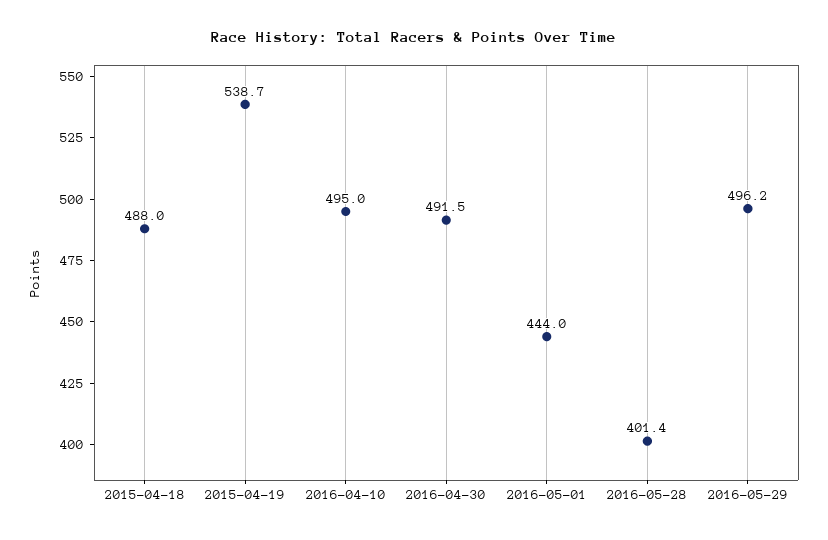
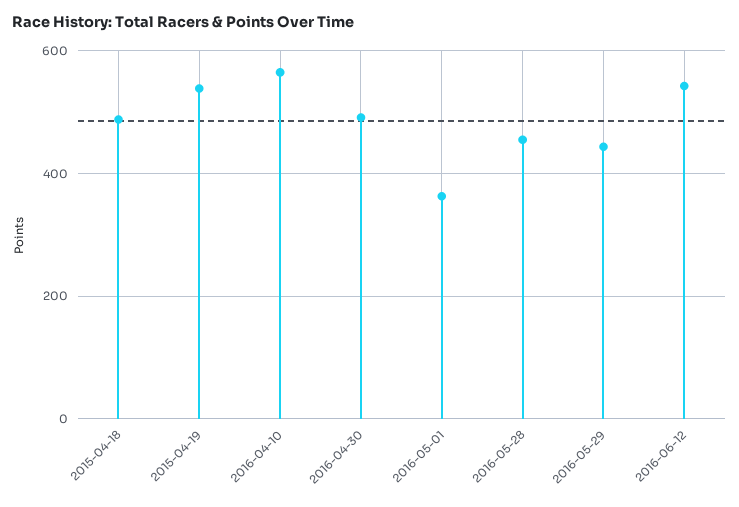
2016-04-10: 495 -> 560
2016-05-01: 444 -> 360
2016-05-28: 401.4 -> 460
2016-05-29: 496.2 -> 440
2016-06-12: none -> 540

